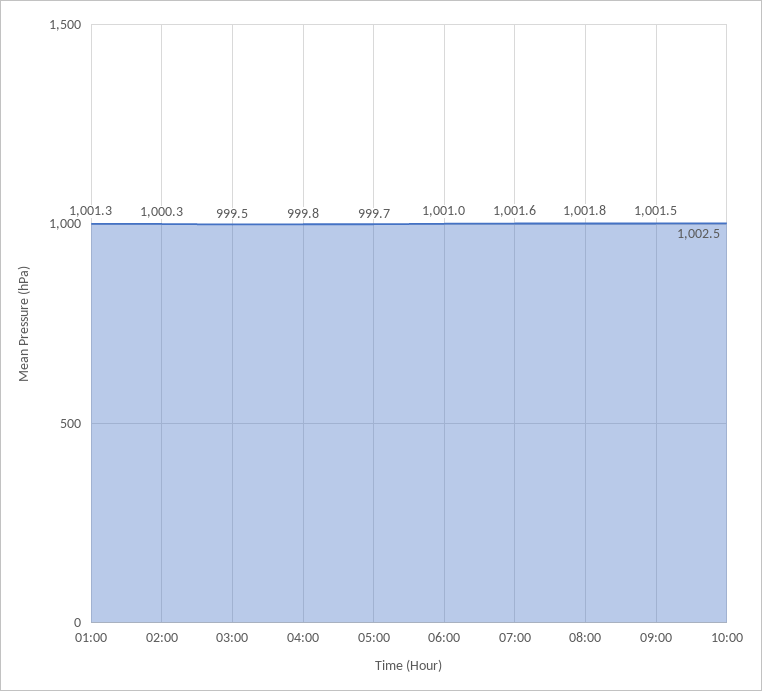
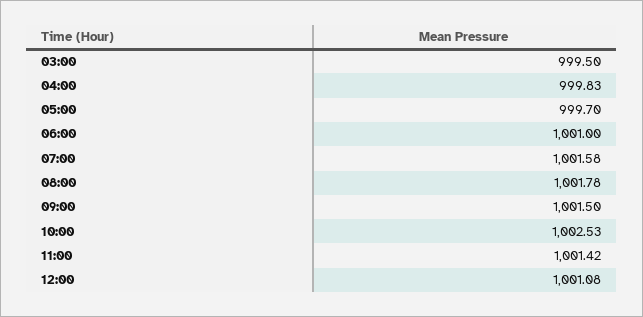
01:00: 1001.3 -> none
02:00: 1000.3 -> none
11:00: none -> 1001.42
12:00: none -> 1001.08

